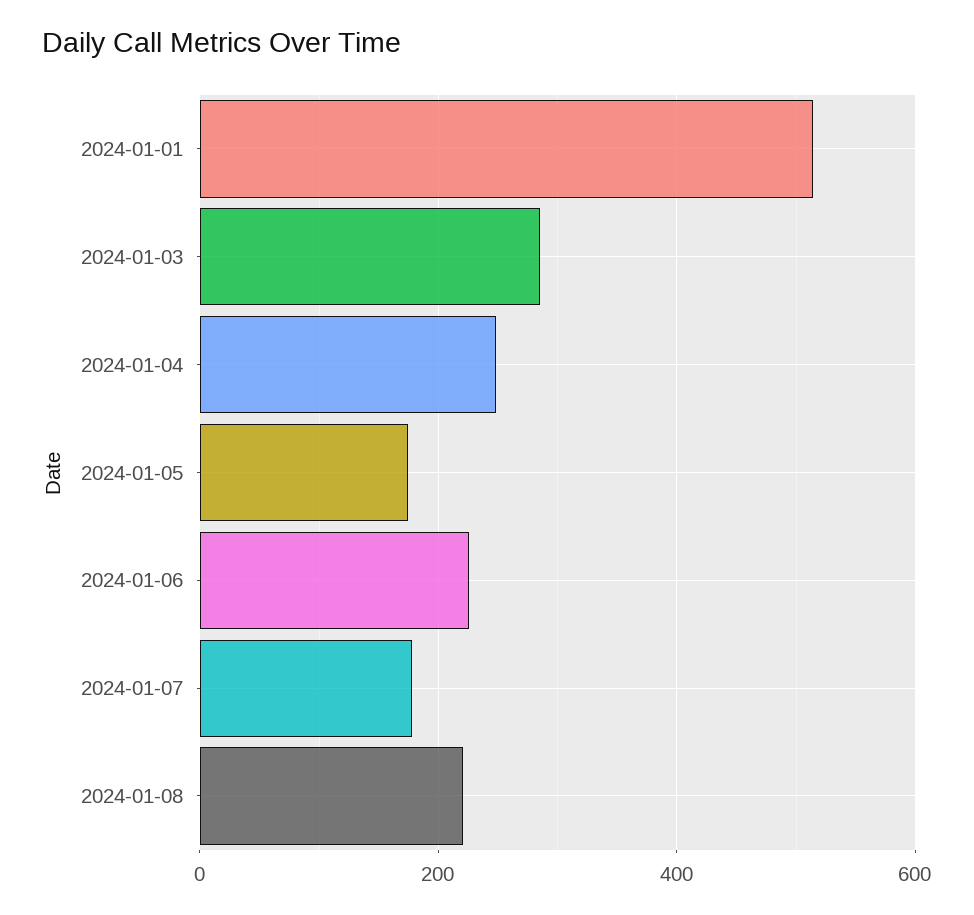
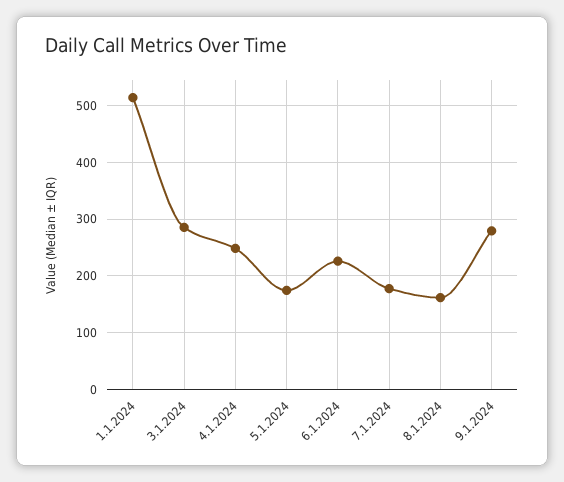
2024-01-08: 220 -> 160
9.1.2024: none -> 280

